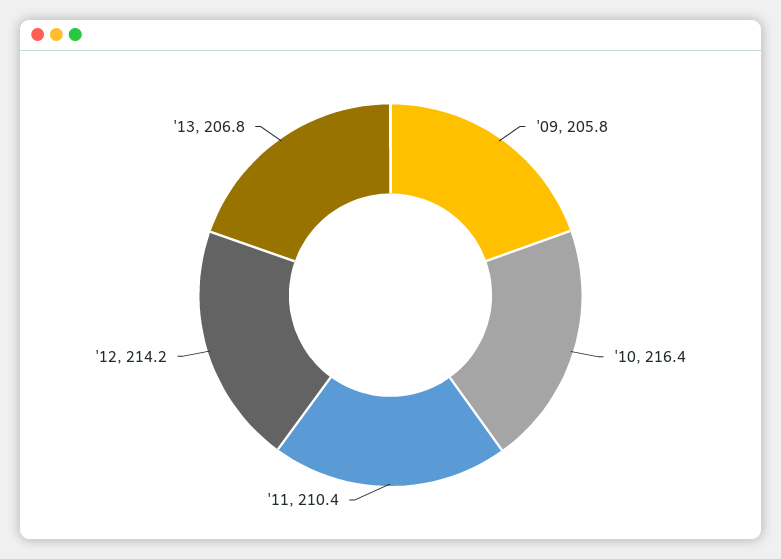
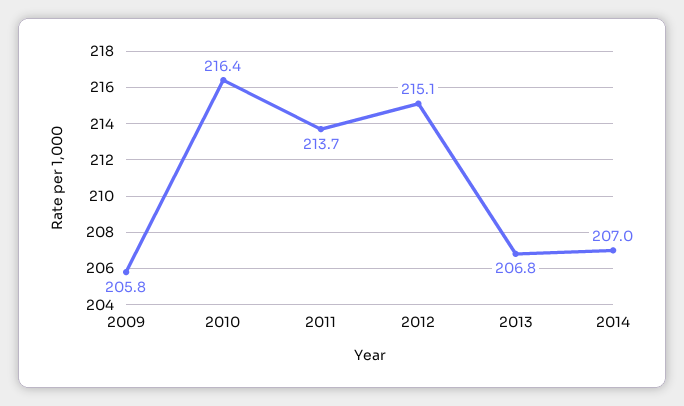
'11: 210.4 -> 213.7
'12: 214.2 -> 215.1
2014: none -> 207

